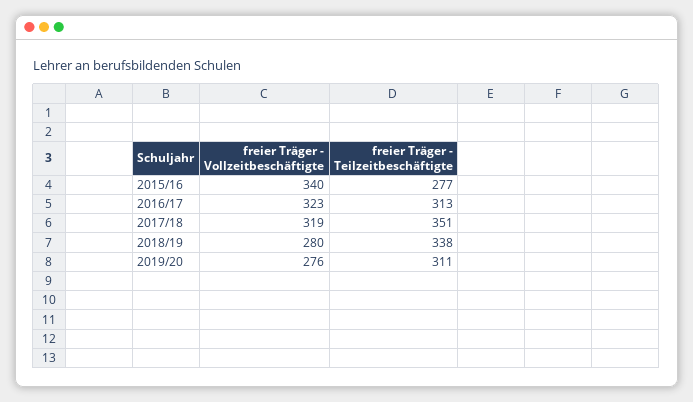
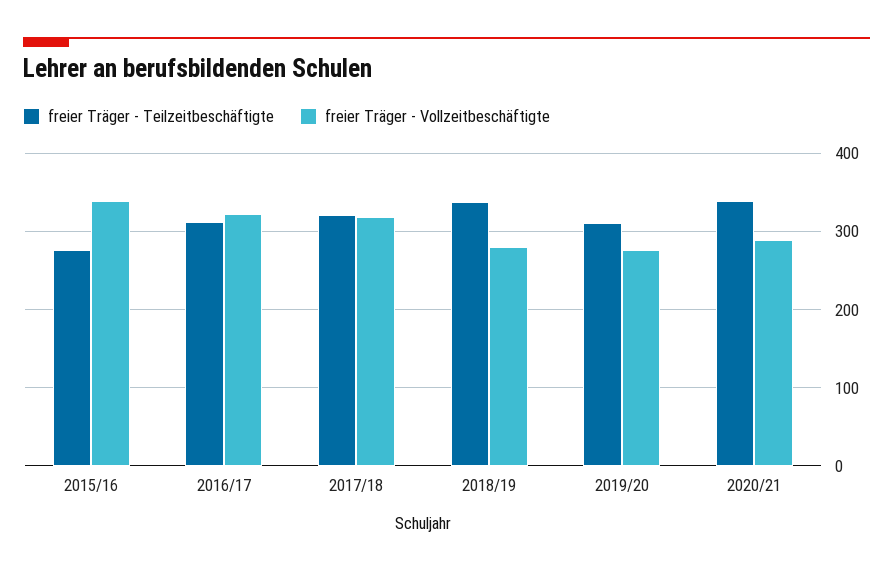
freier Träger - Teilzeitbeschäftigte, 2017/18: 351 -> 320
freier Träger - Teilzeitbeschäftigte, 2020/21: none -> 340
freier Träger - Vollzeitbeschäftigte, 2020/21: none -> 290

